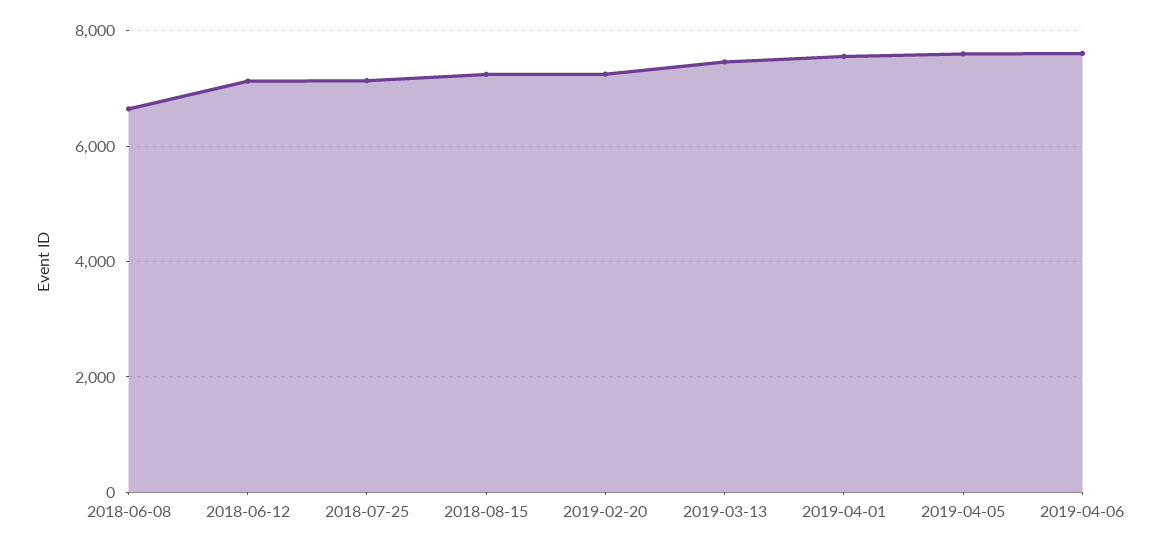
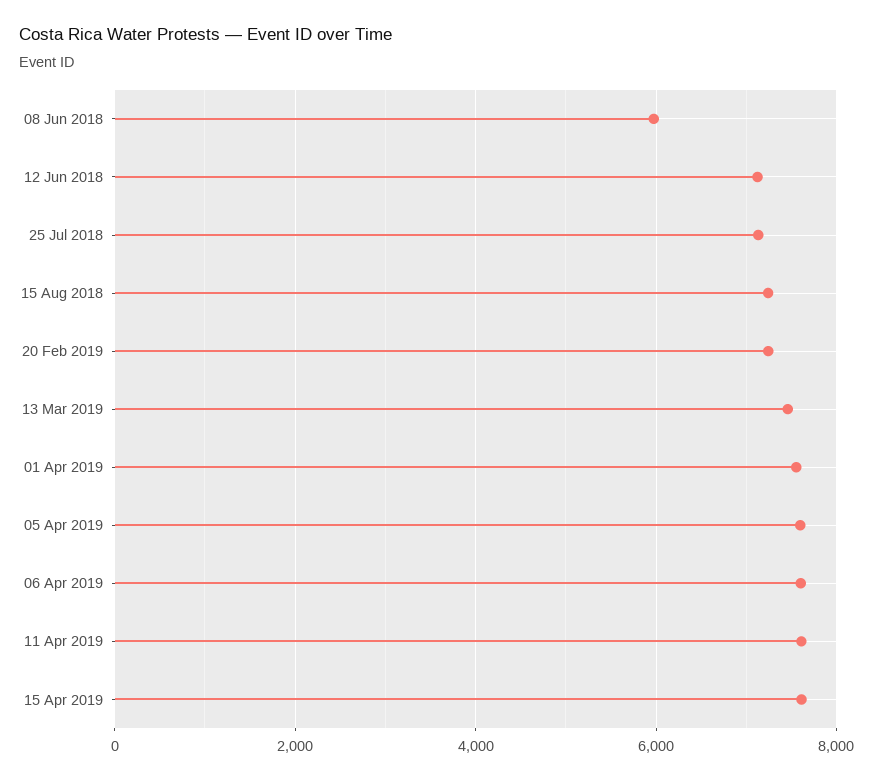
2018-06-08: 6600 -> 6000
11 Apr 2019: none -> 7600
15 Apr 2019: none -> 7600

